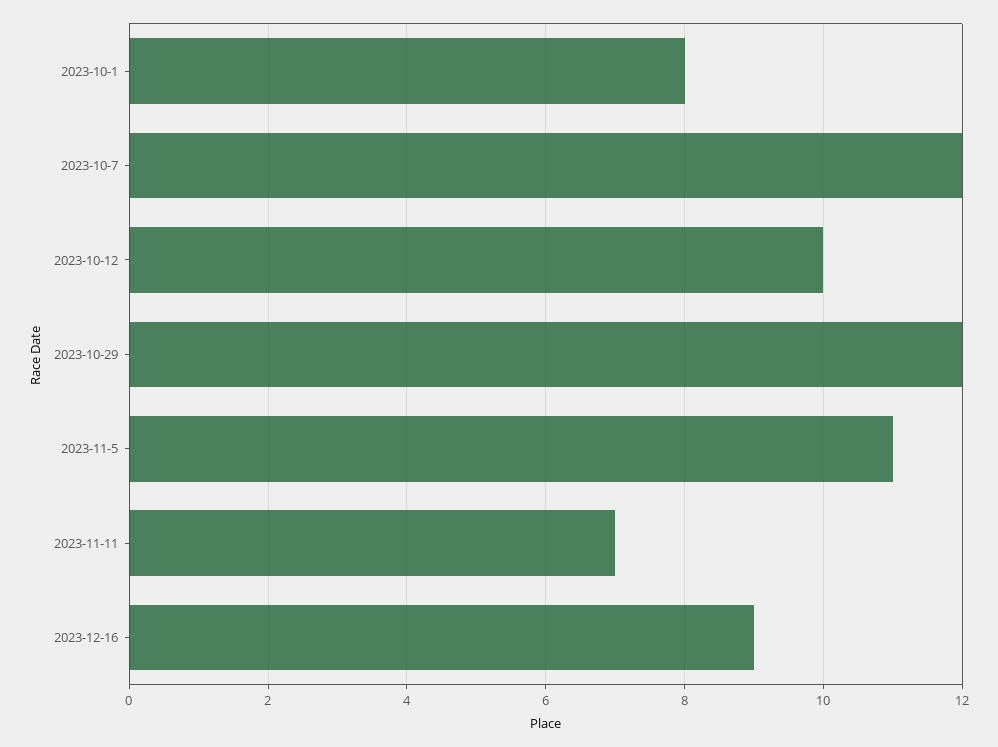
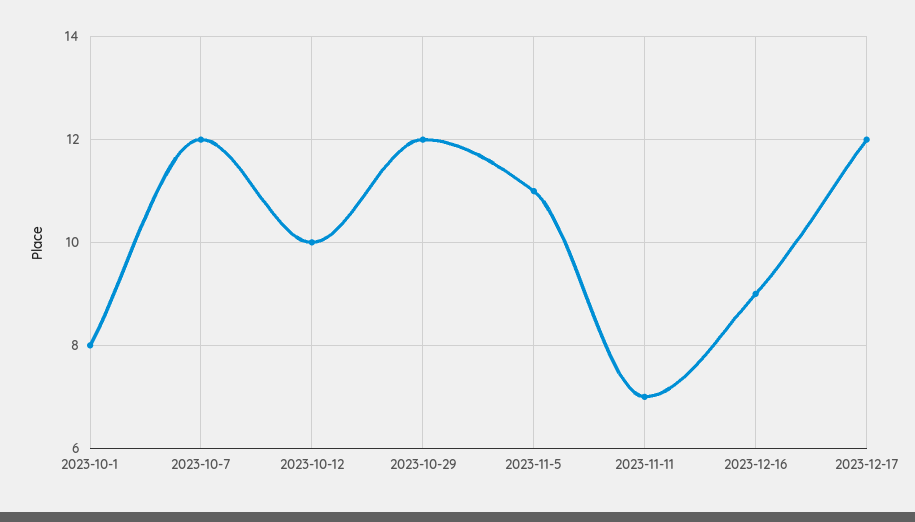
2023-12-17: none -> 12

